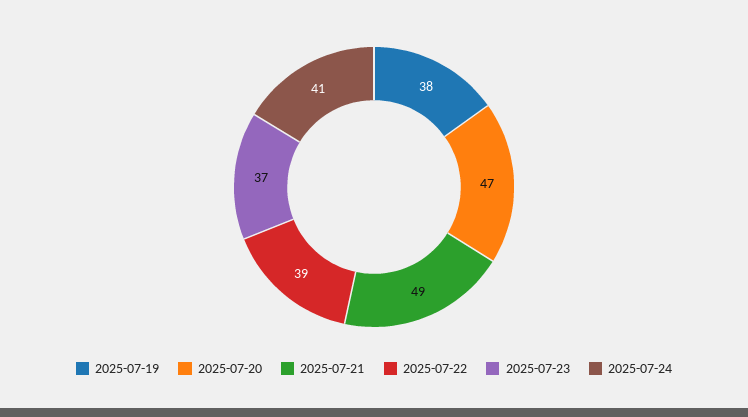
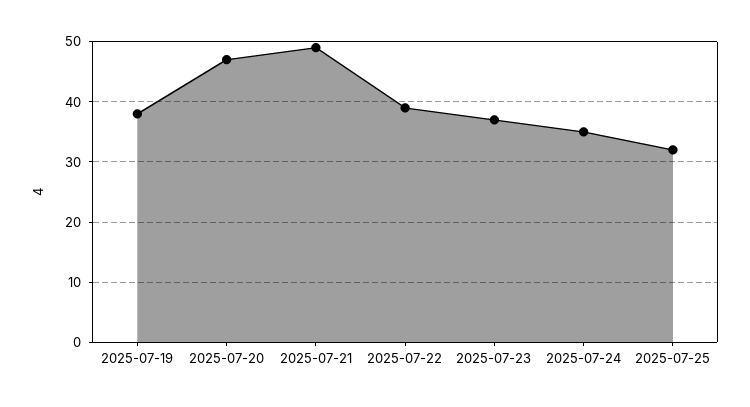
2025-07-24: 41 -> 35
2025-07-25: none -> 32

